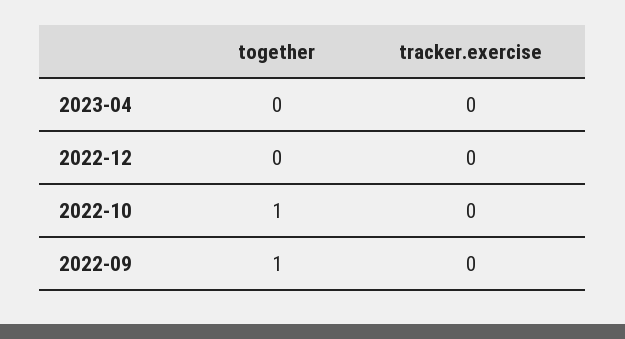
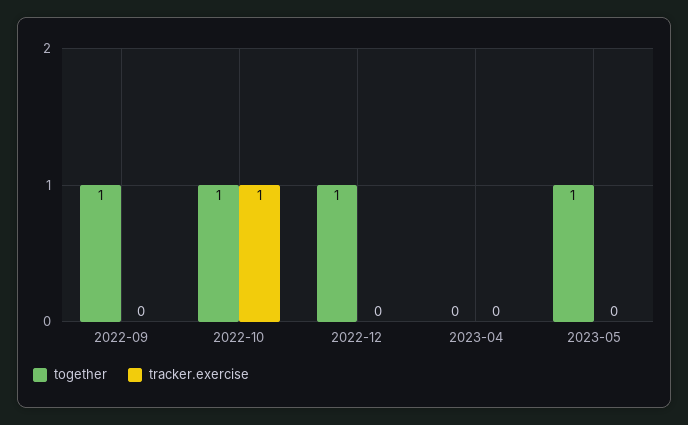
together, 2022-12: 0 -> 1
tracker.exercise, 2022-10: 0 -> 1
together, 2023-05: none -> 1
tracker.exercise, 2023-05: none -> 0

